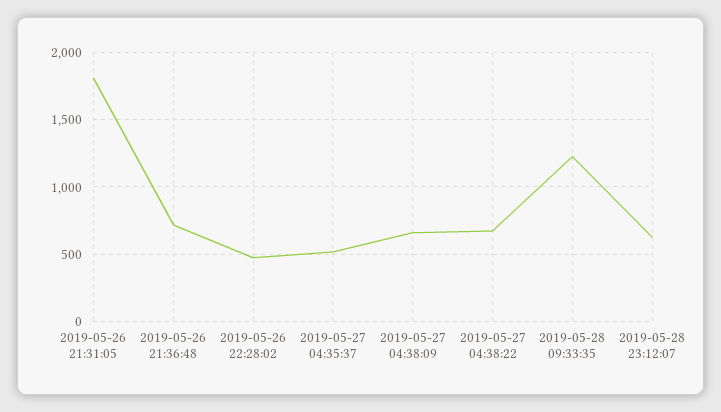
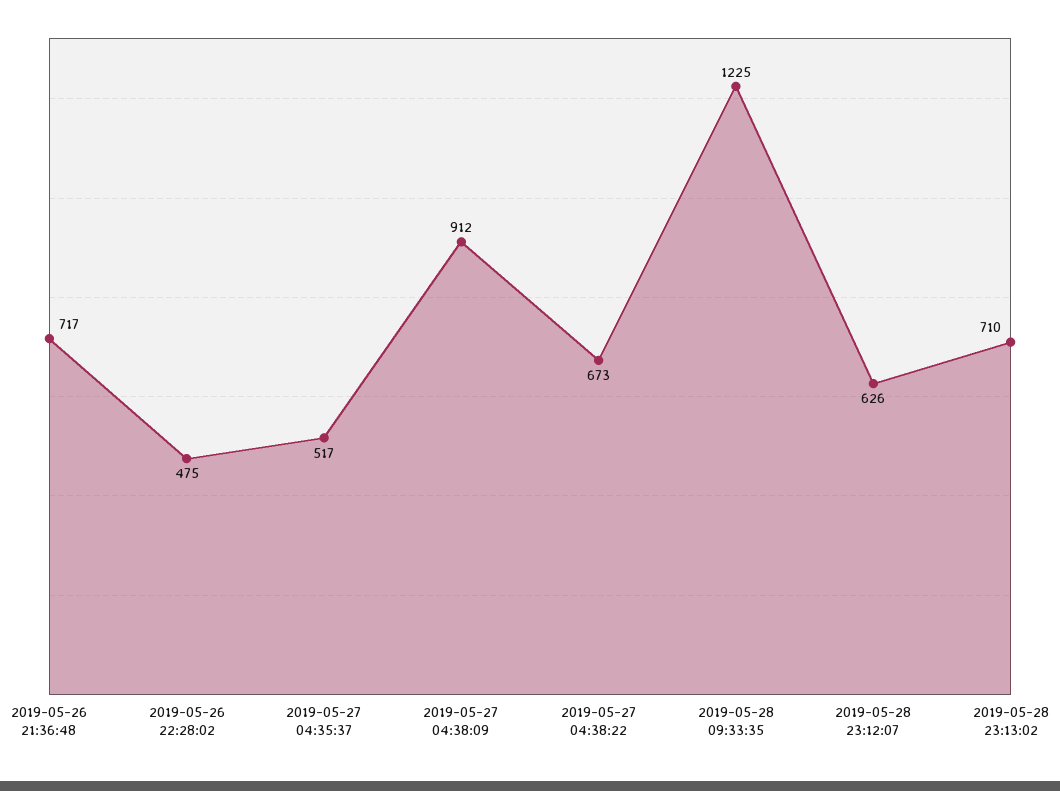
2019-05-26 21:31:05: 1800 -> none
2019-05-27 04:38:09: 650 -> 912
2019-05-28 23:13:02: none -> 710

